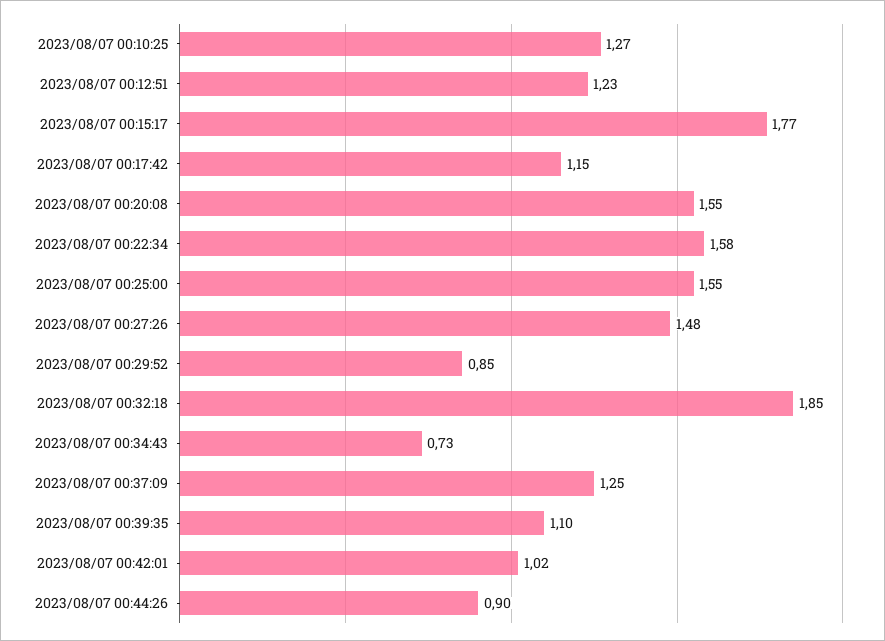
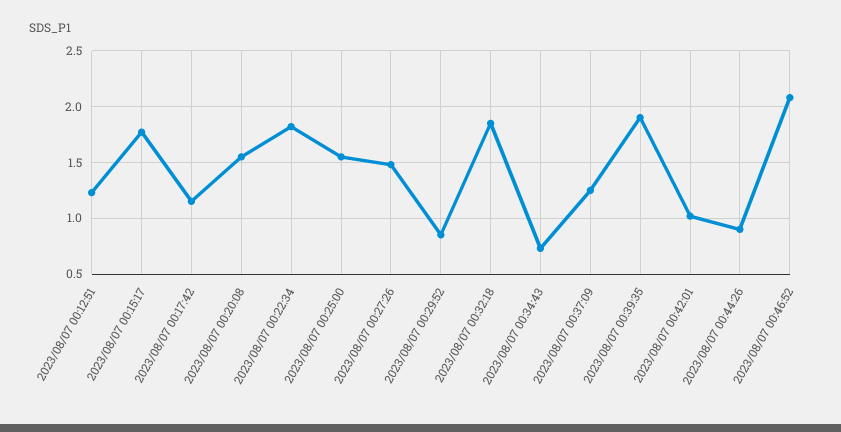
2023/08/07 00:10:25: 1.27 -> none
2023/08/07 00:22:34: 1.58 -> 1.8
2023/08/07 00:39:35: 1.1 -> 1.9
2023/08/07 00:46:52: none -> 2.1

